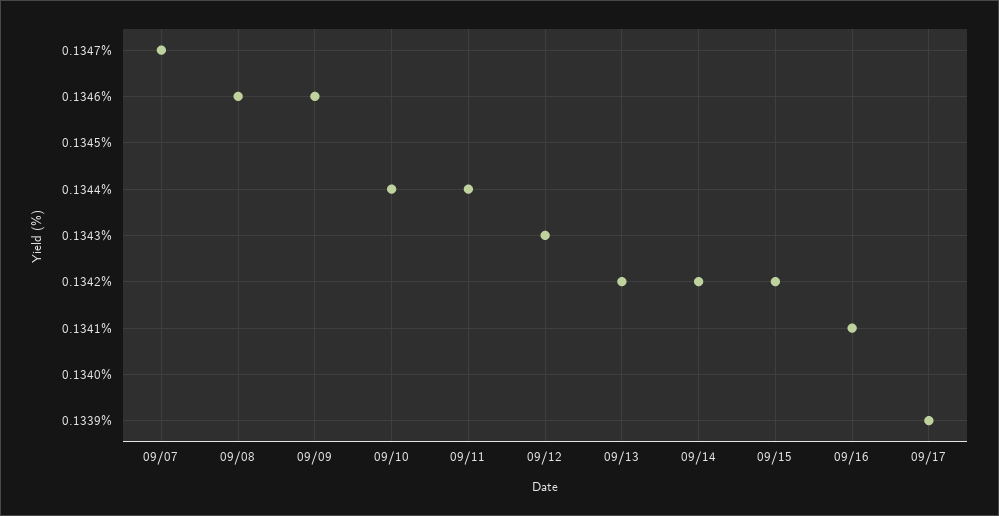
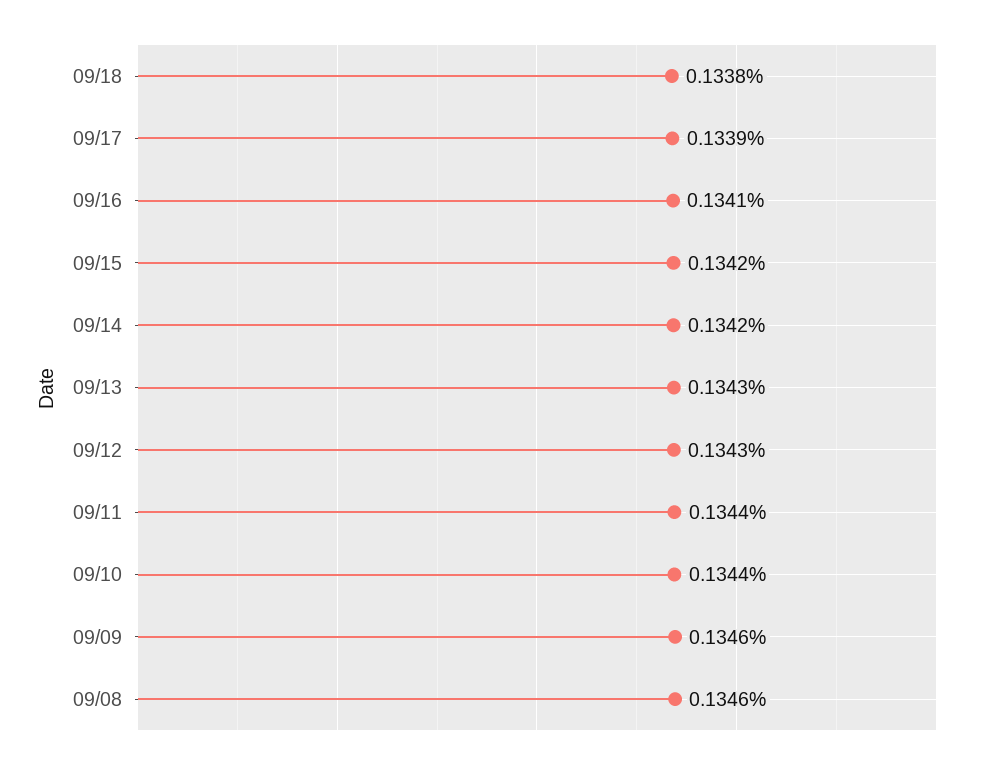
09/07: 0.1347 -> none
09/13: 0.1342 -> 0.1343
09/18: none -> 0.1338

